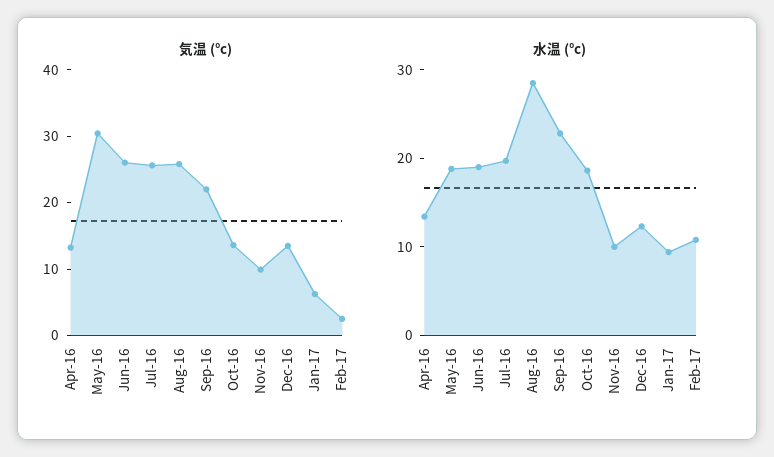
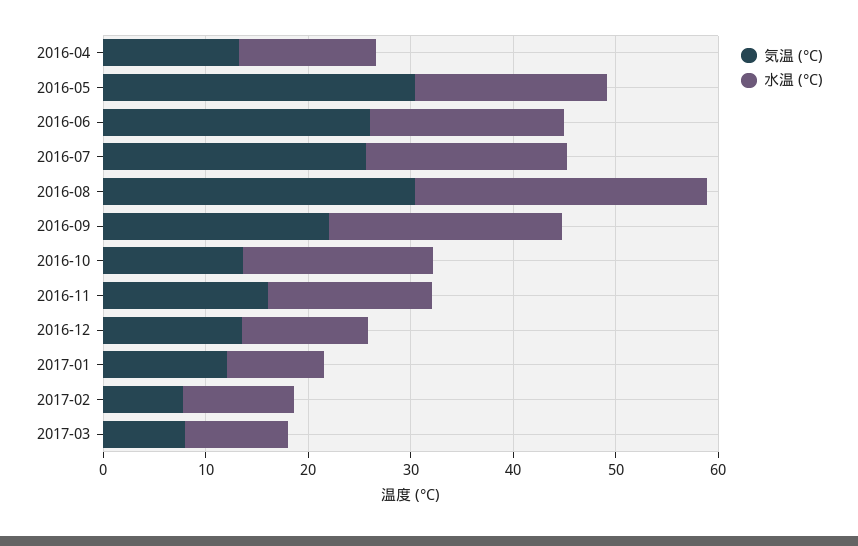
気温 (°c), Aug-16: 26 -> 30
気温 (°c), Nov-16: 10 -> 16
気温 (°c), Jan-17: 6 -> 12
気温 (°c), Feb-17: 2 -> 8
水温 (°c), Nov-16: 10 -> 16
気温 (°c), 2017-03: none -> 8
水温 (°c), 2017-03: none -> 10

